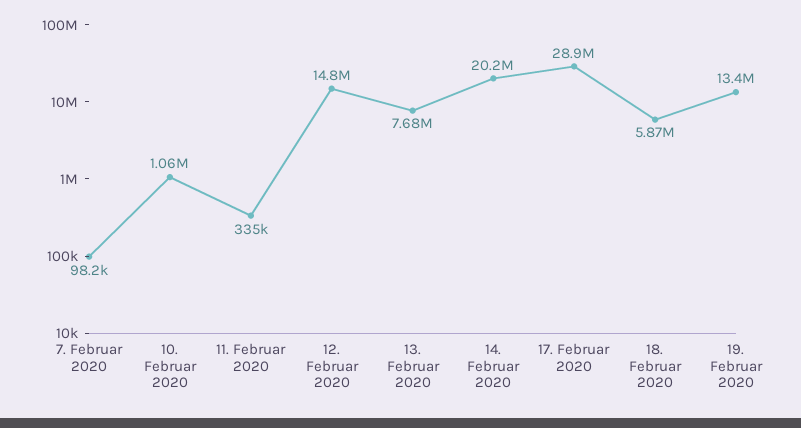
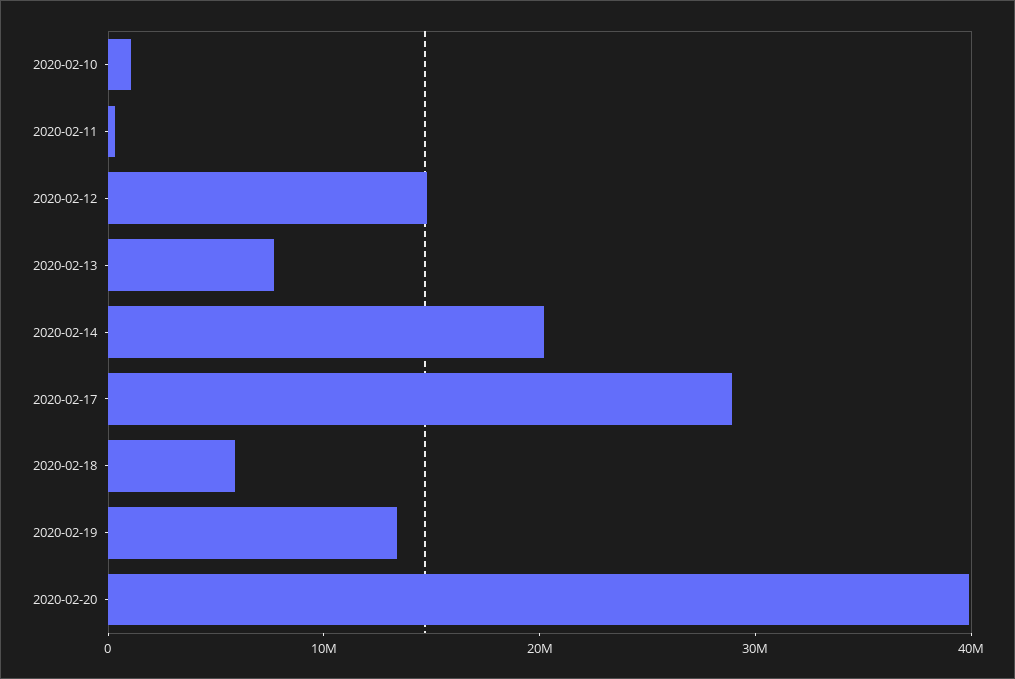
7. Februar 2020: 98200 -> none
2020-02-20: none -> 40000000

